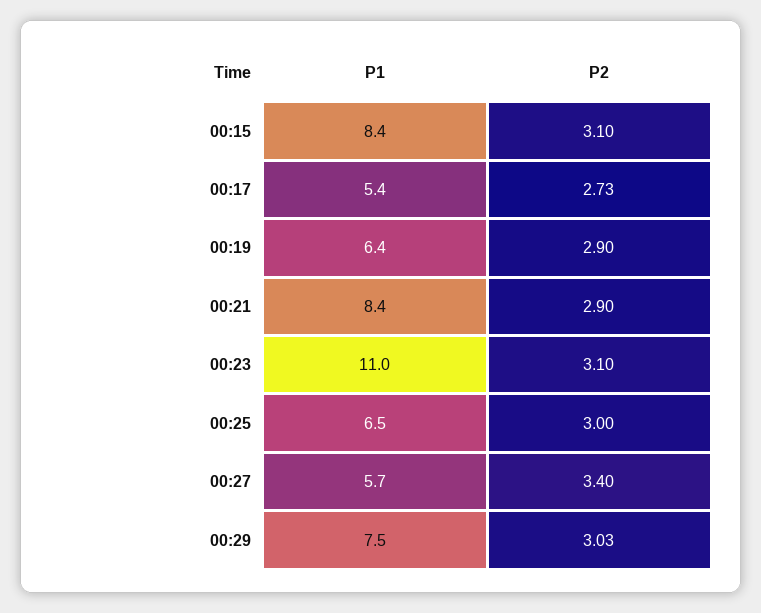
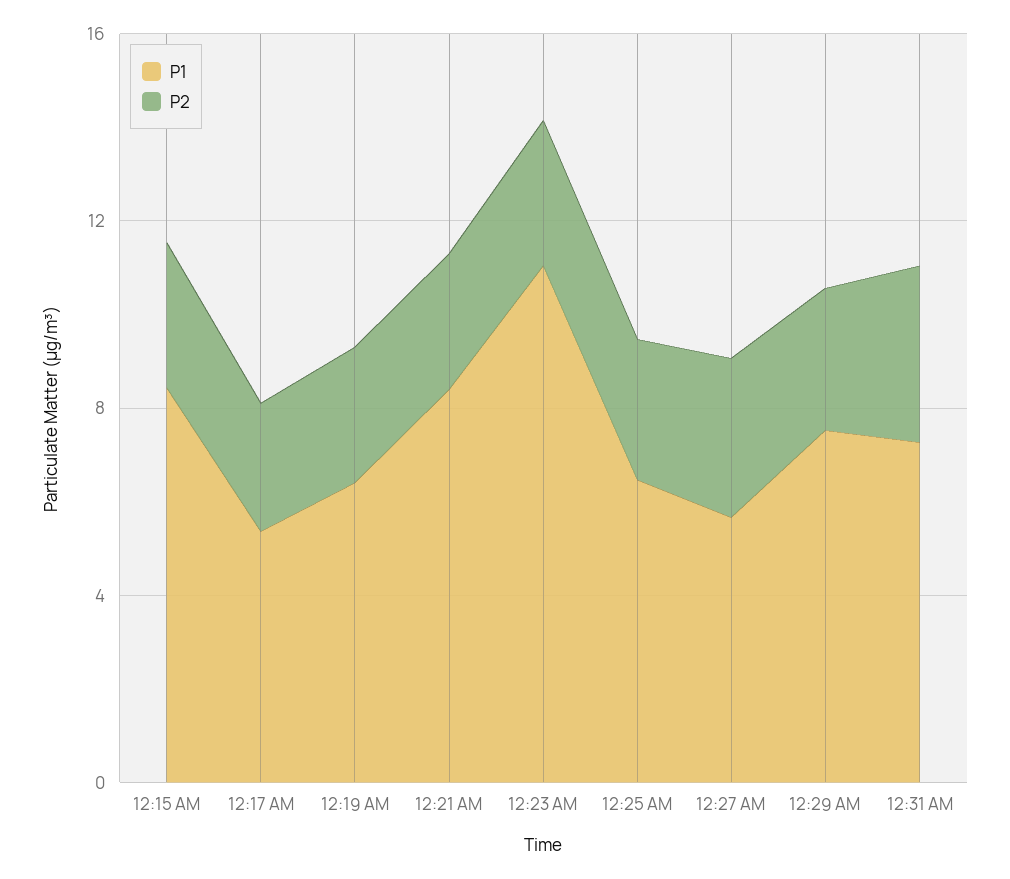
P1, 12:31 AM: none -> 7
P2, 12:31 AM: none -> 4

